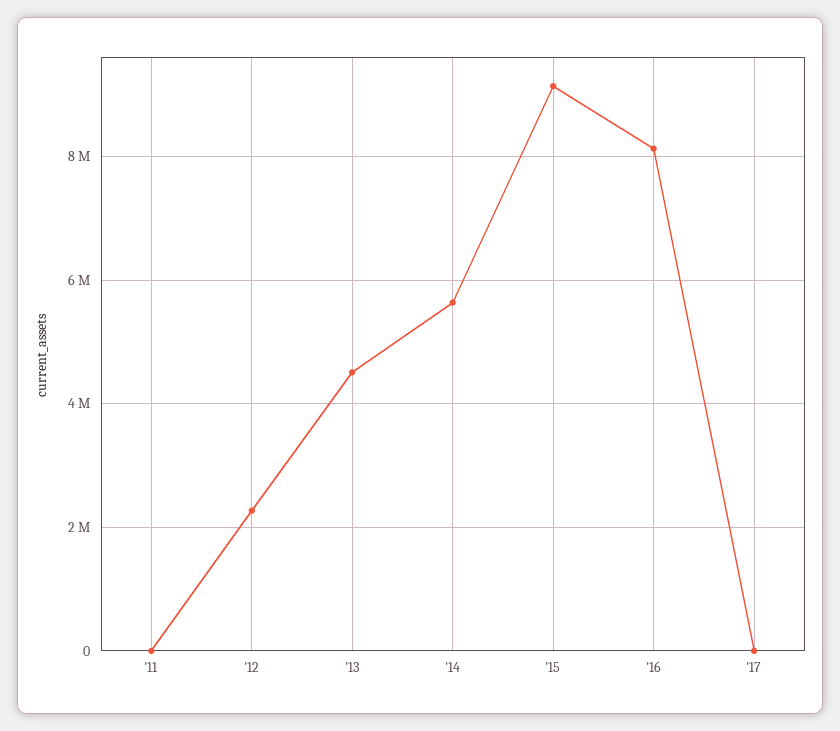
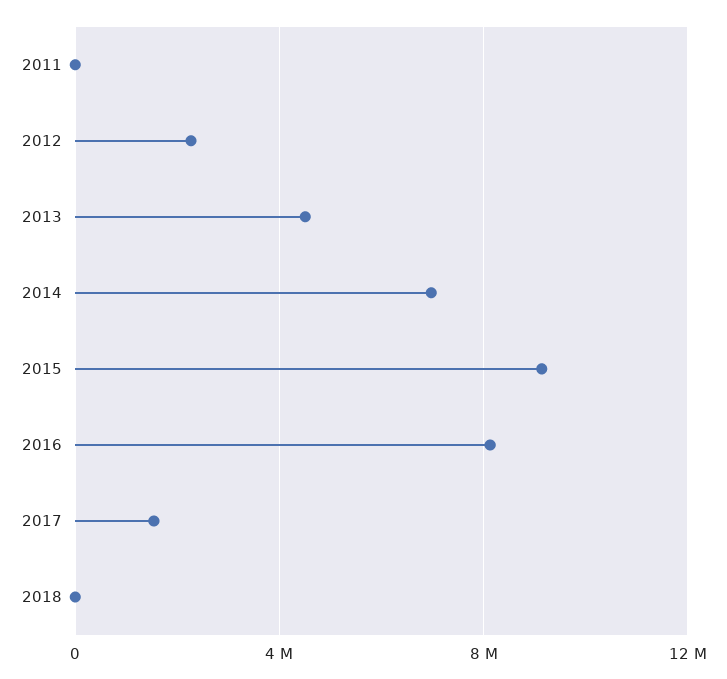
'14: 5600000 -> 7000000
'17: 0 -> 1500000
2018: none -> 0

